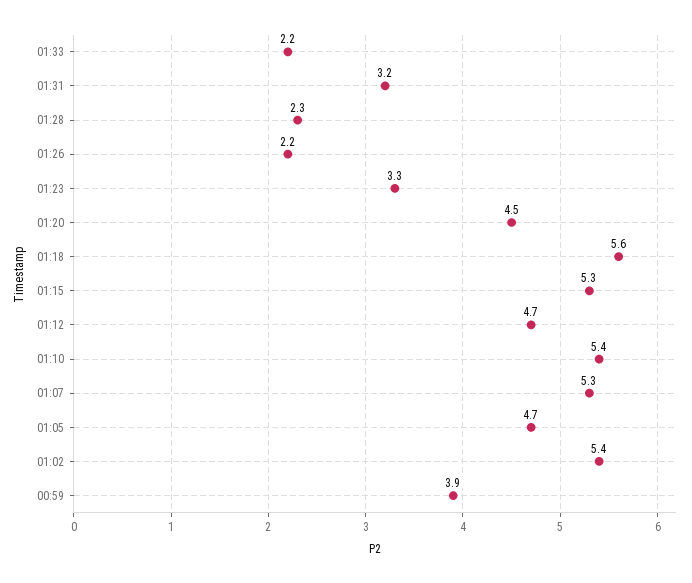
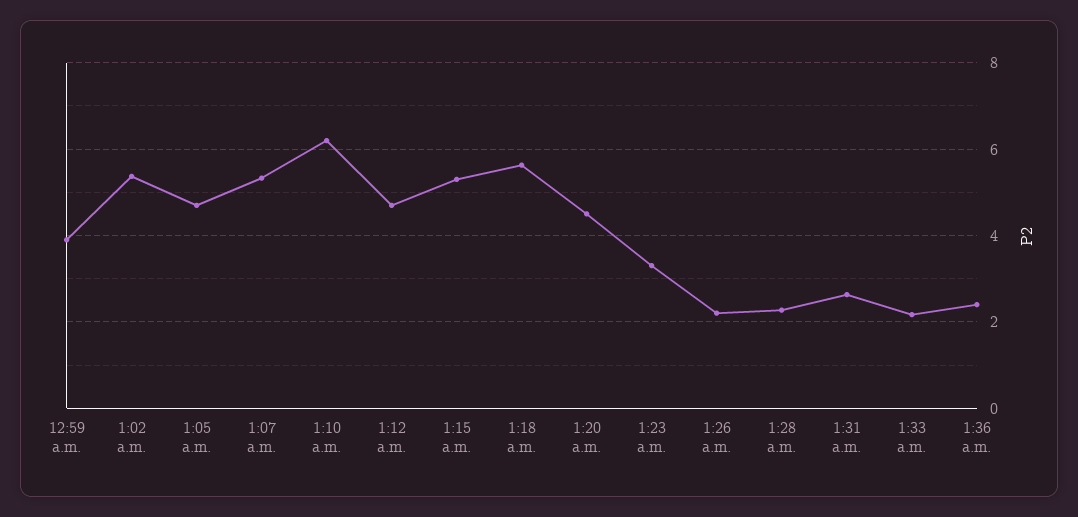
01:31: 3.2 -> 2.6
01:10: 5.4 -> 6.2
1:36 a.m.: none -> 2.4

